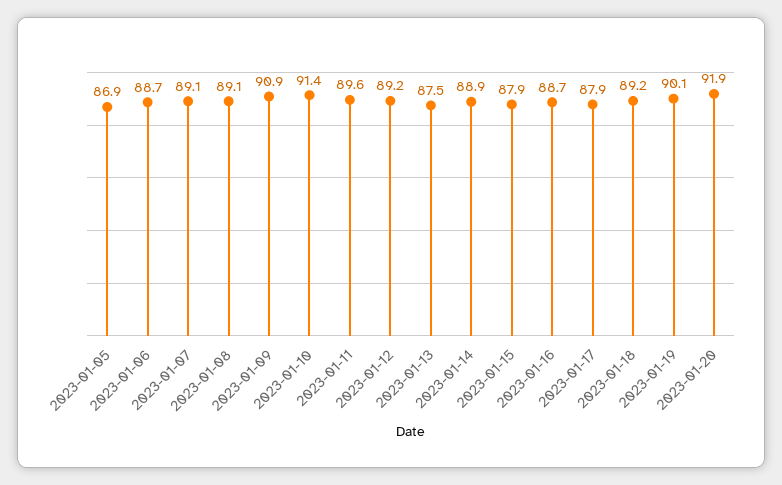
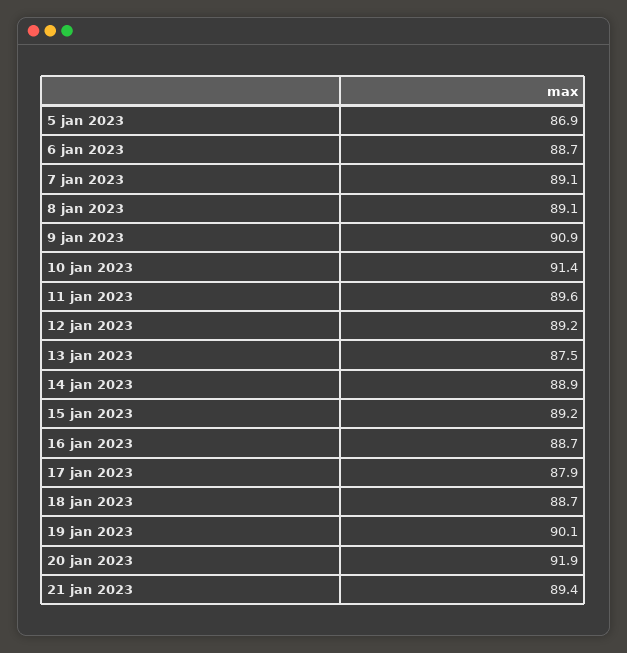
2023-01-15: 87.9 -> 89.2
2023-01-18: 89.2 -> 88.7
21 jan 2023: none -> 89.4

